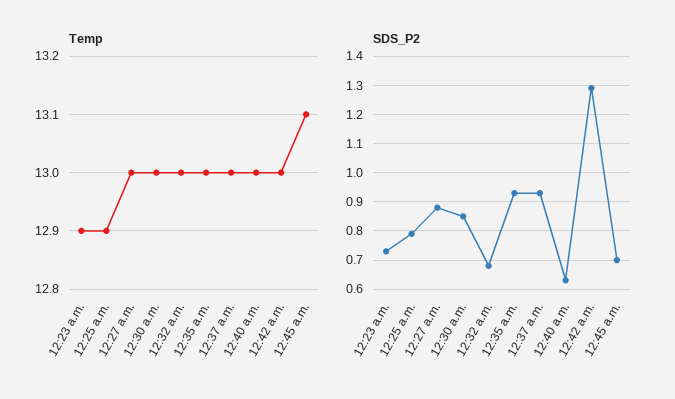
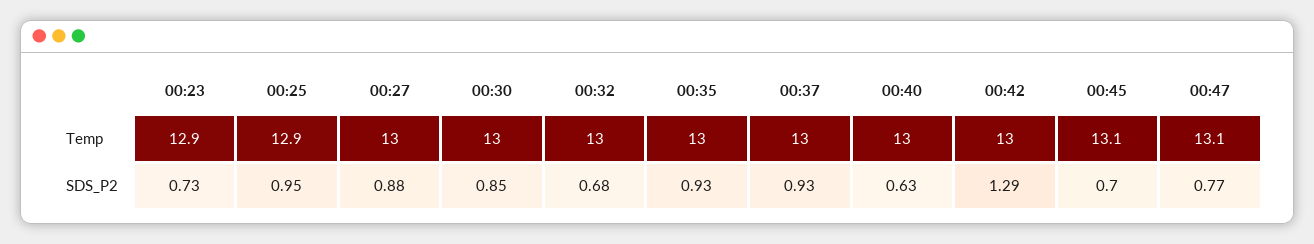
SDS_P2, 12:25 a.m.: 0.8 -> 0.95
Temp, 00:47: none -> 13.1
SDS_P2, 00:47: none -> 0.77

